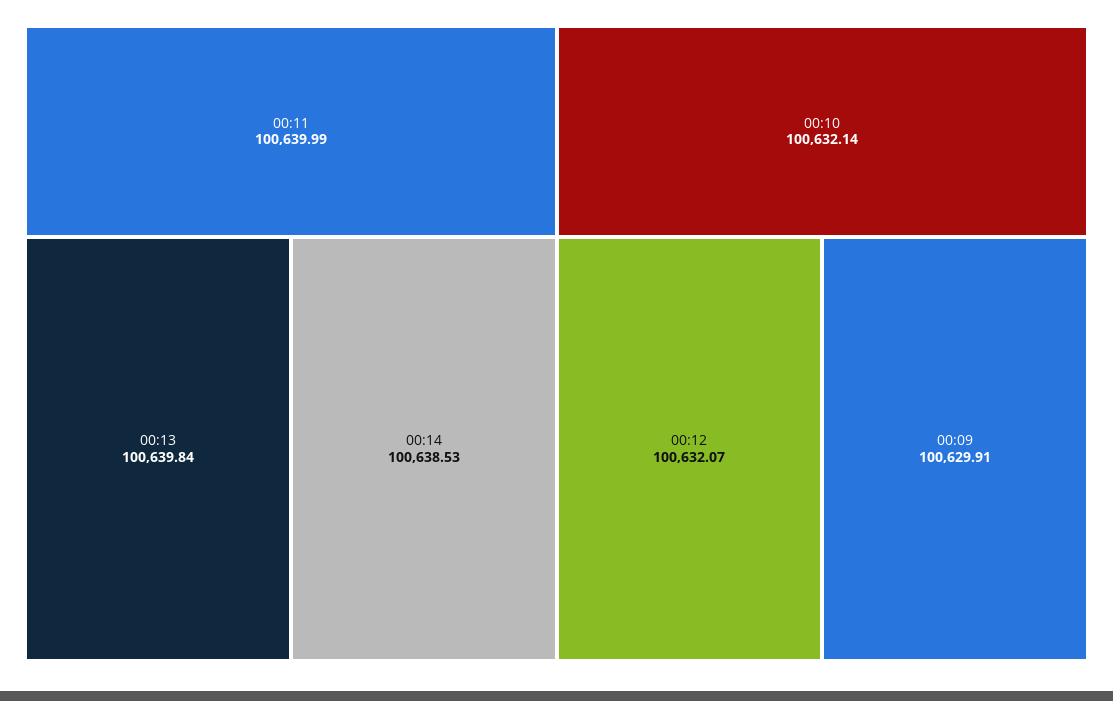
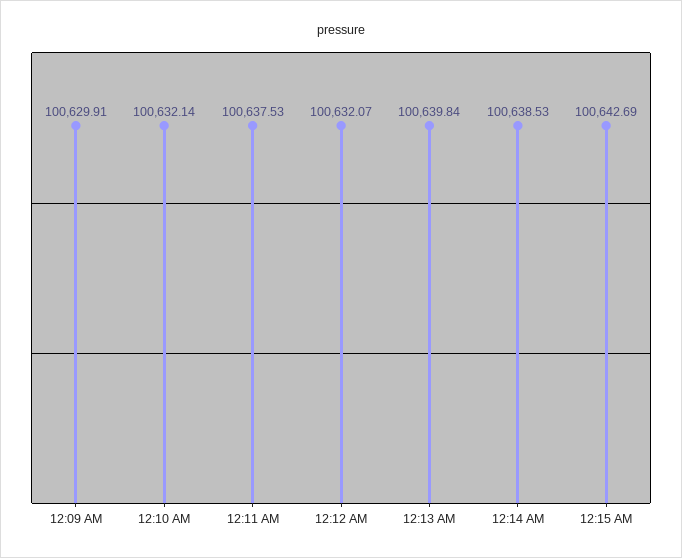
00:11: 100639.99 -> 100637.53
12:15 AM: none -> 100642.69

